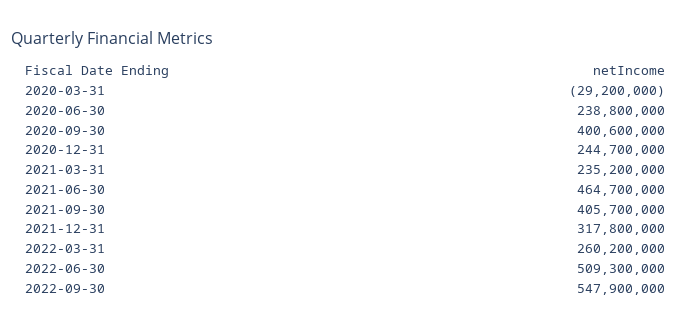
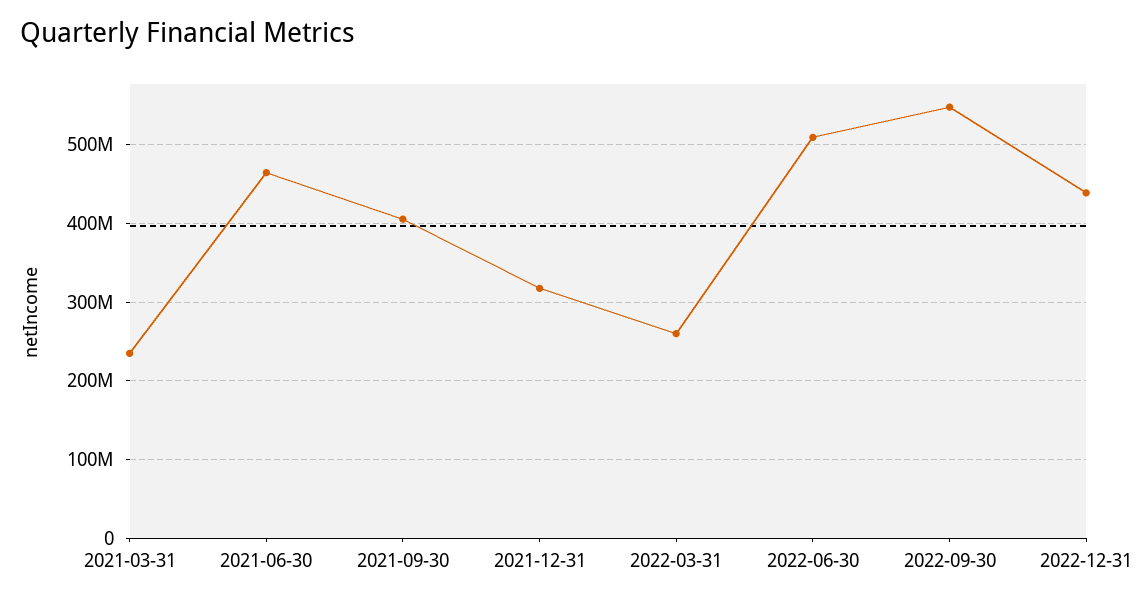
2020-03-31: -29200000 -> none
2020-06-30: 238800000 -> none
2020-09-30: 400600000 -> none
2020-12-31: 244700000 -> none
2022-12-31: none -> 440000000

